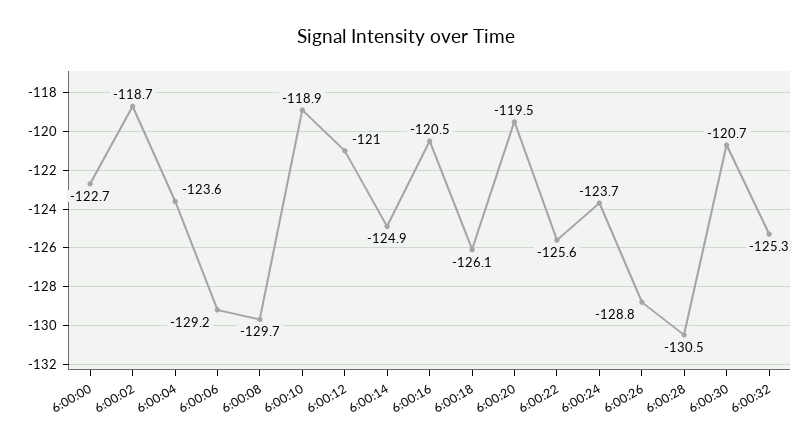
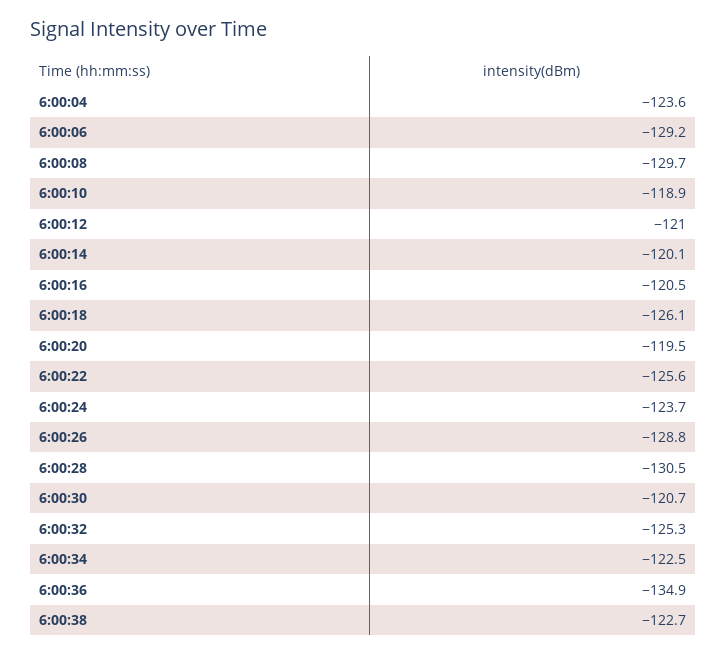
6:00:00: -122.7 -> none
6:00:02: -118.7 -> none
6:00:14: -124.9 -> -120.1
6:00:34: none -> -122.5
6:00:36: none -> -134.9
6:00:38: none -> -122.7

